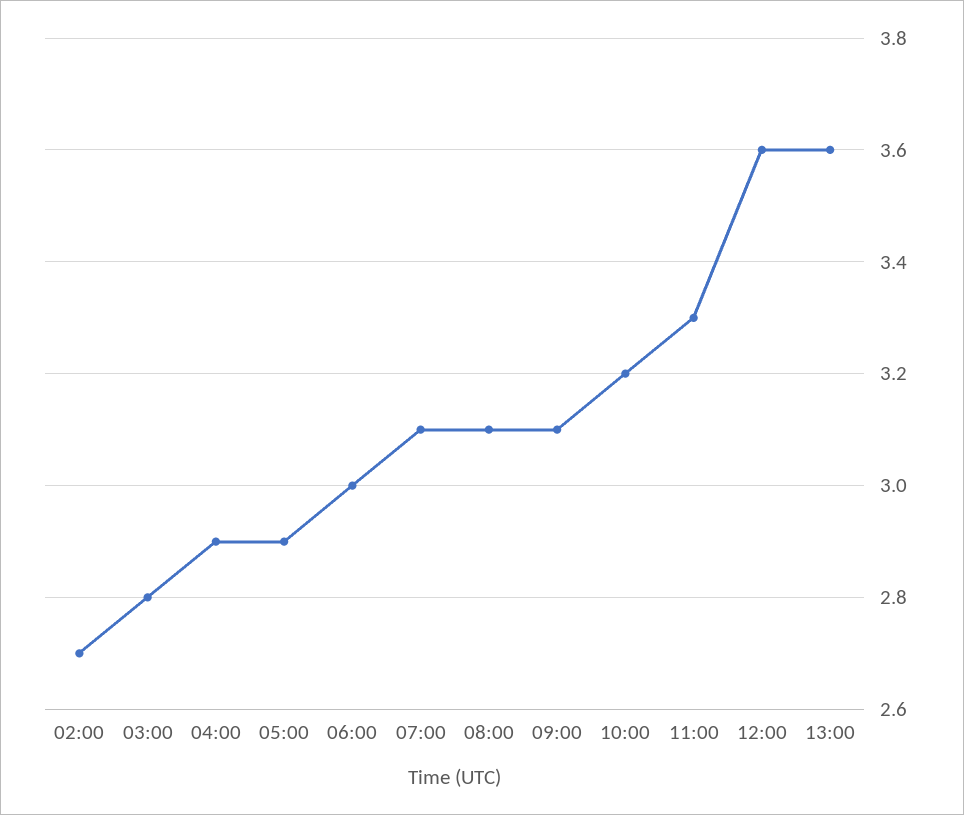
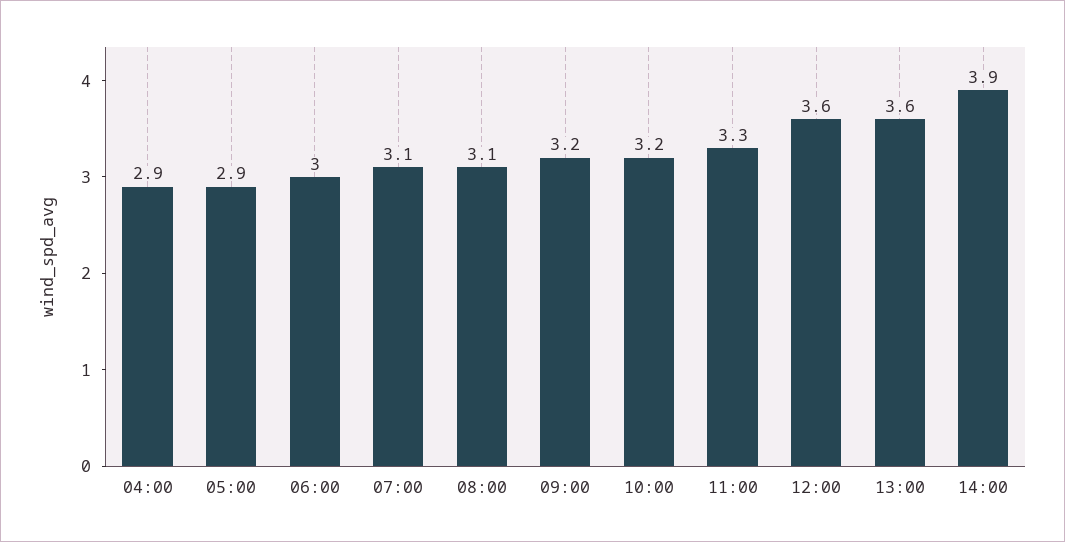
02:00: 2.7 -> none
03:00: 2.8 -> none
09:00: 3.1 -> 3.2
14:00: none -> 3.9

